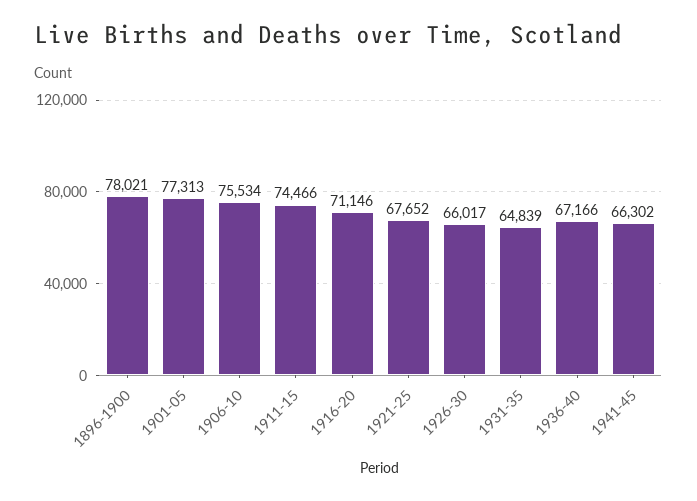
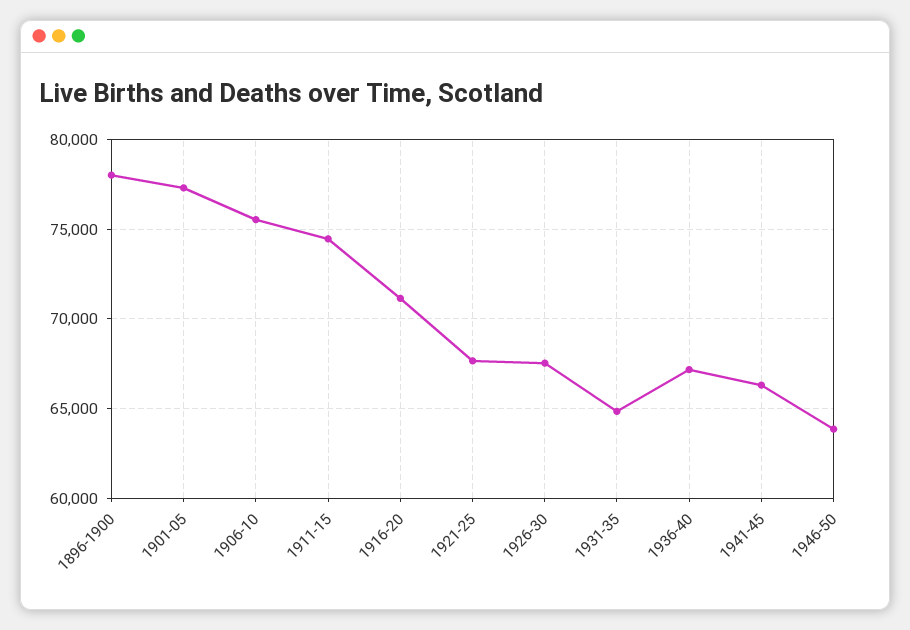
1926-30: 66017 -> 67500
1946-50: none -> 64000

